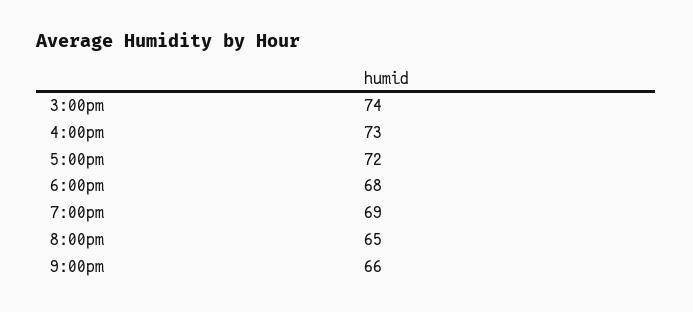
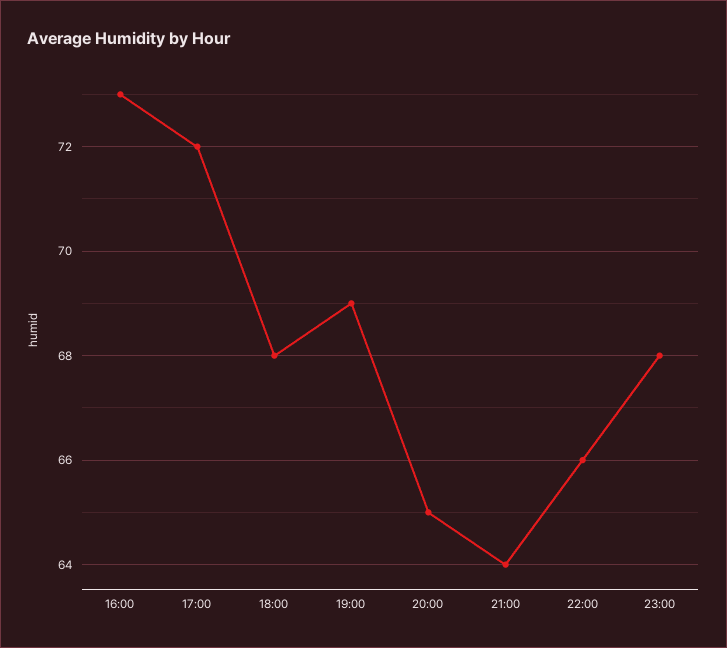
3:00pm: 74 -> none
9:00pm: 66 -> 64
22:00: none -> 66
23:00: none -> 68

